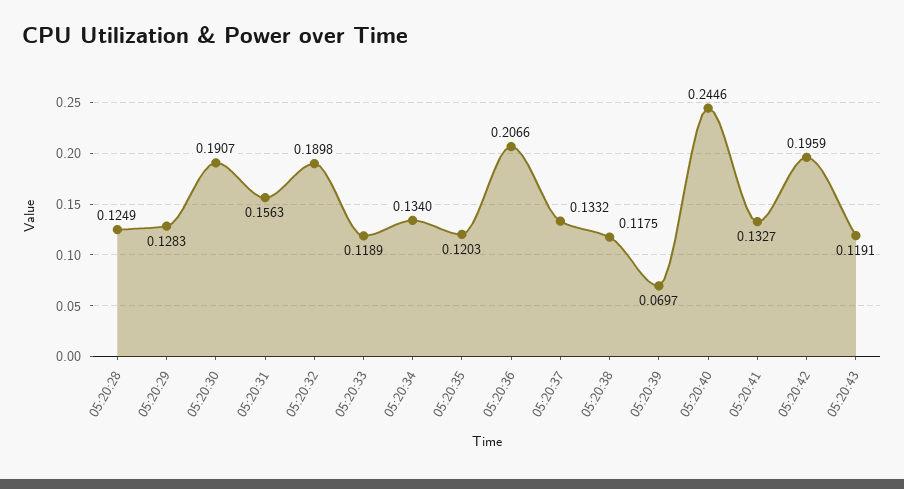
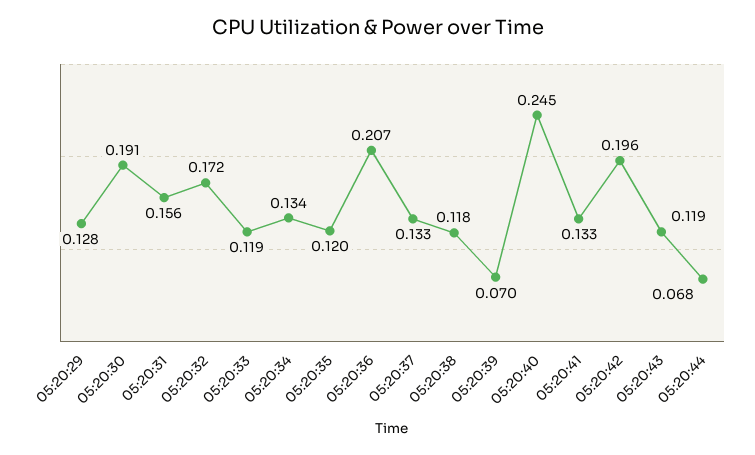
05:20:28: 0.1249 -> none
05:20:32: 0.1898 -> 0.172
05:20:44: none -> 0.068

